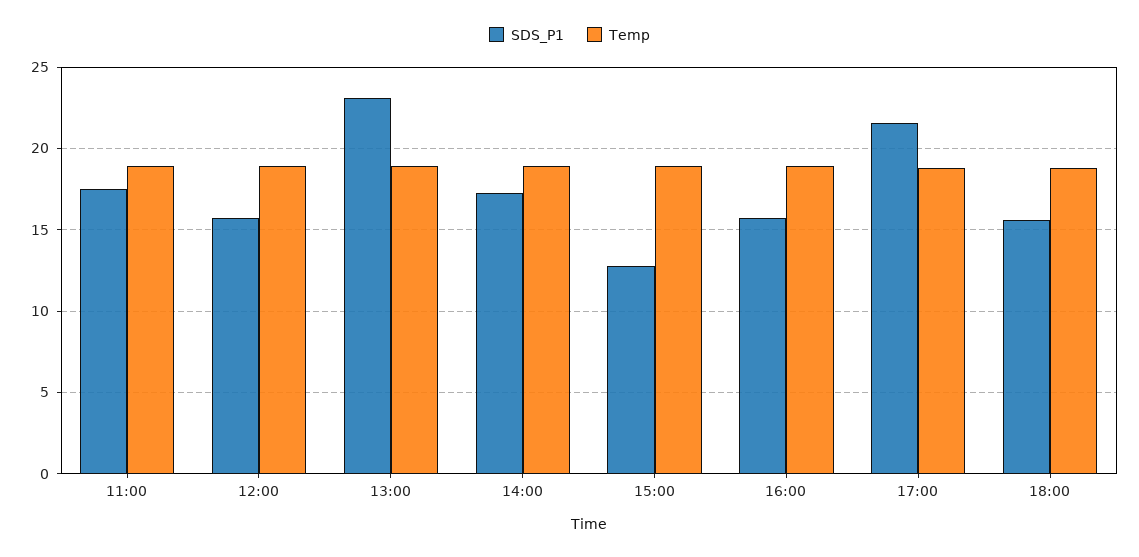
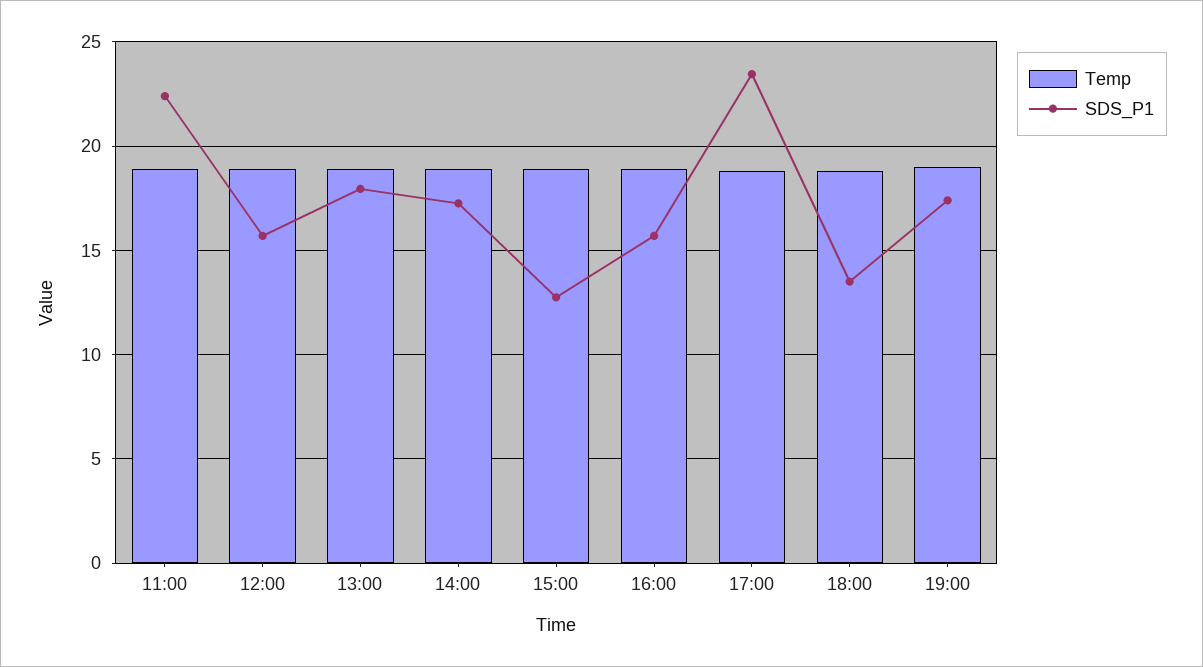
SDS_P1, 11:00: 17.5 -> 22.5
SDS_P1, 13:00: 23 -> 18
SDS_P1, 17:00: 21.5 -> 23.5
SDS_P1, 18:00: 15.5 -> 13.5
Temp, 19:00: none -> 19
SDS_P1, 19:00: none -> 17.5

